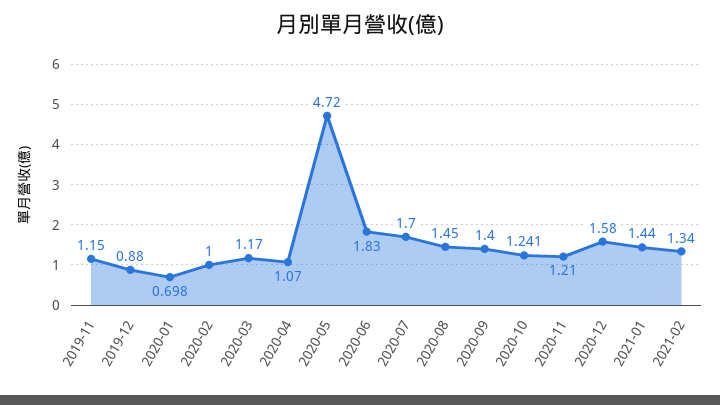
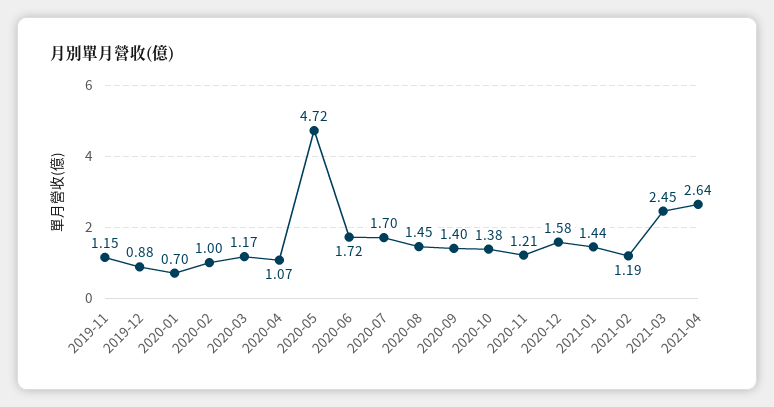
2020-06: 1.83 -> 1.72
2020-10: 1.241 -> 1.38
2021-02: 1.34 -> 1.19
2021-03: none -> 2.45
2021-04: none -> 2.64

